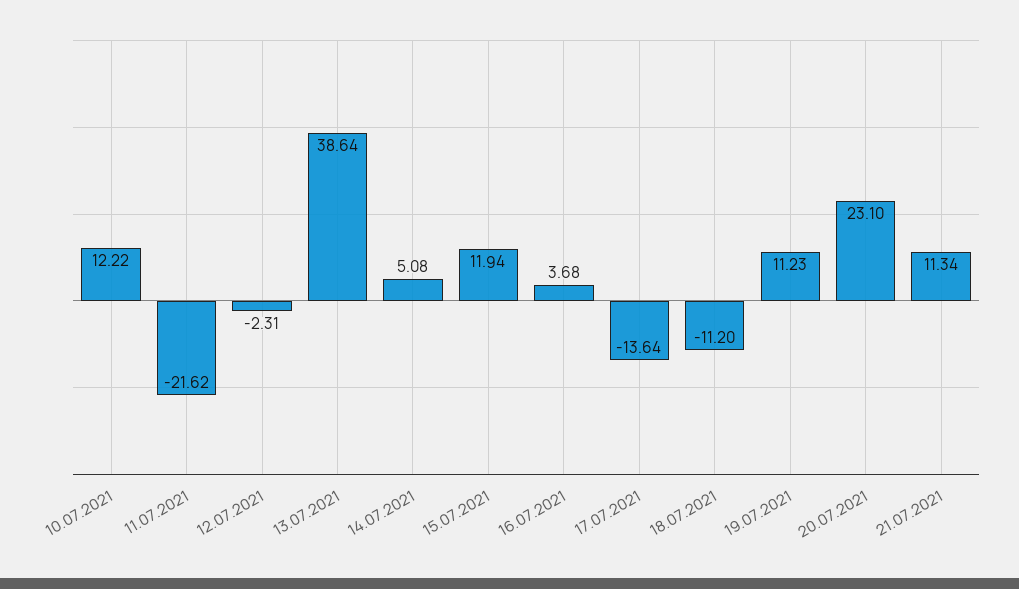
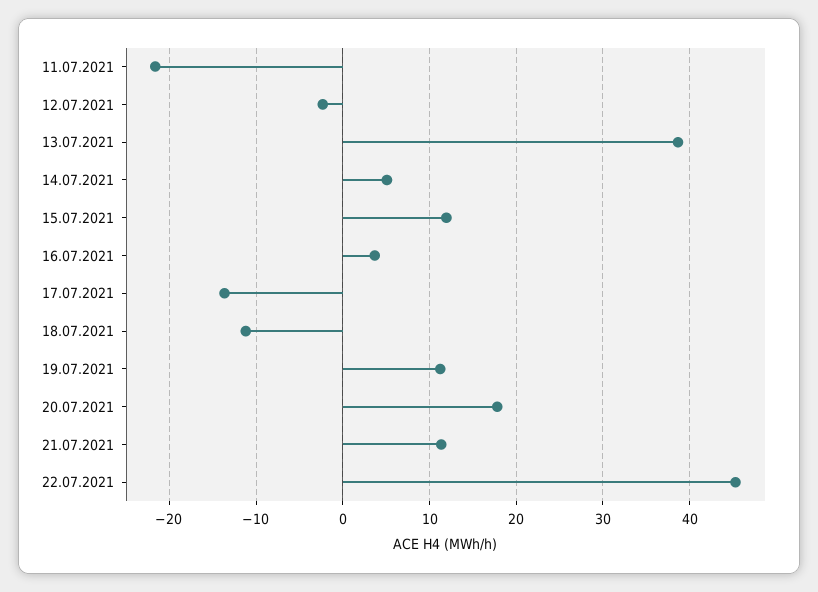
10.07.2021: 12.22 -> none
20.07.2021: 23.1 -> 18
22.07.2021: none -> 45

